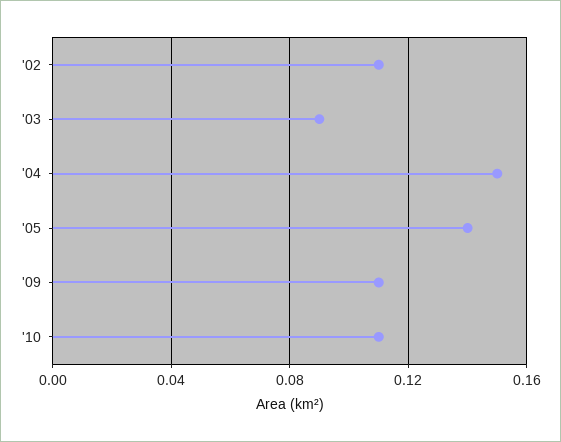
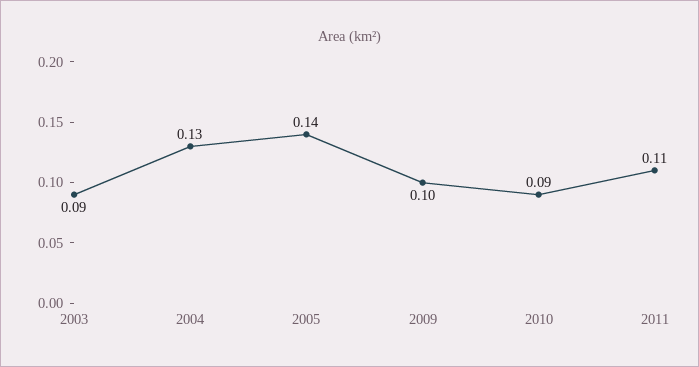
'02: 0.11 -> none
'04: 0.15 -> 0.13
'09: 0.11 -> 0.1
'10: 0.11 -> 0.09
2011: none -> 0.11

